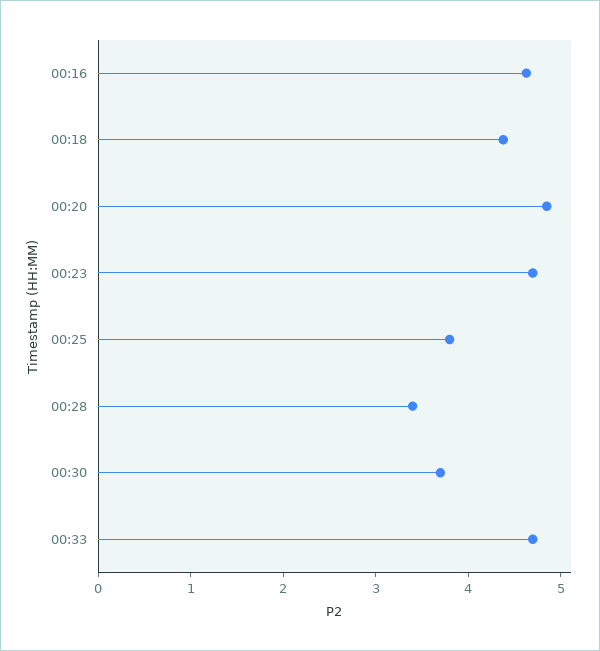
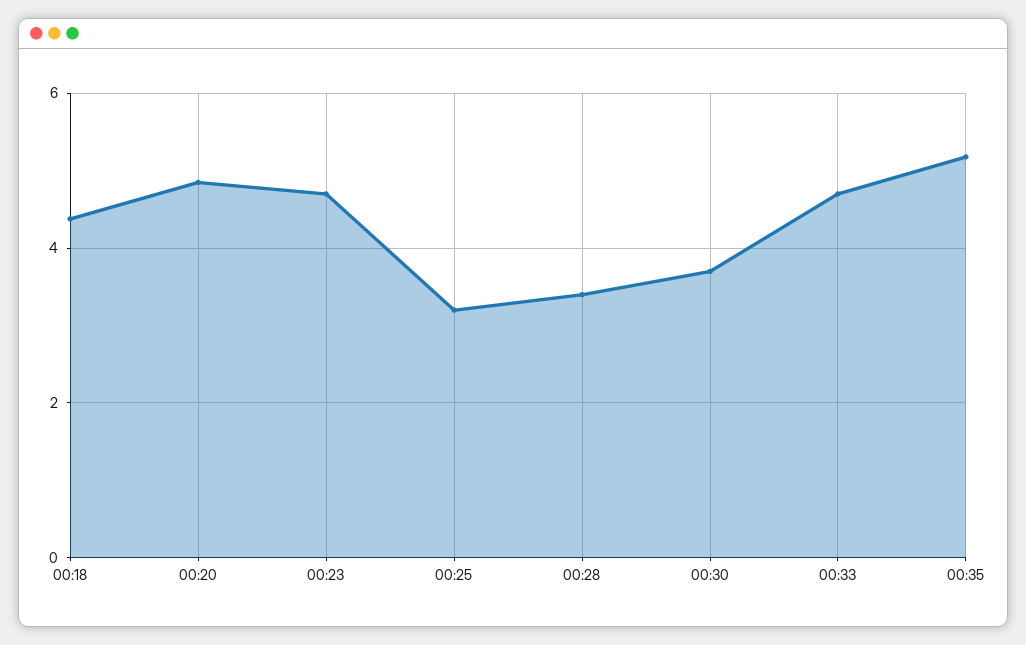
00:16: 4.6 -> none
00:25: 3.8 -> 3.2
00:35: none -> 5.2

